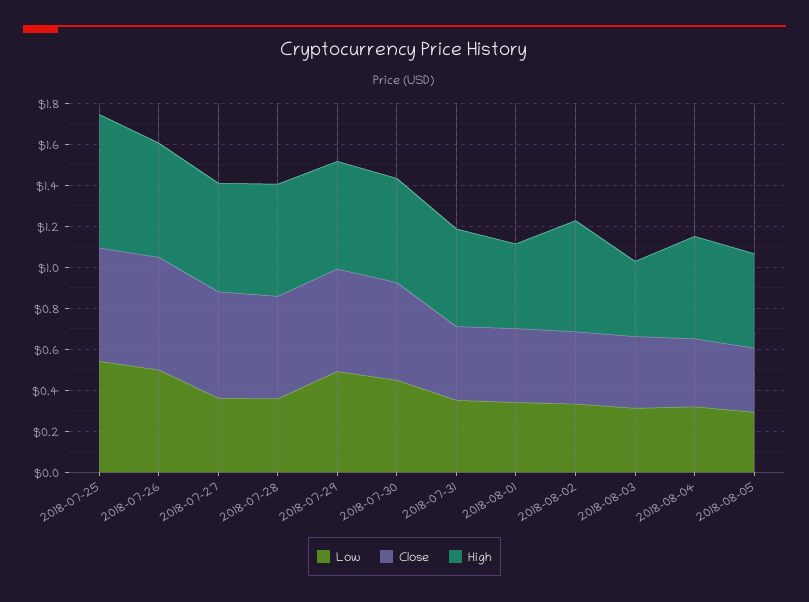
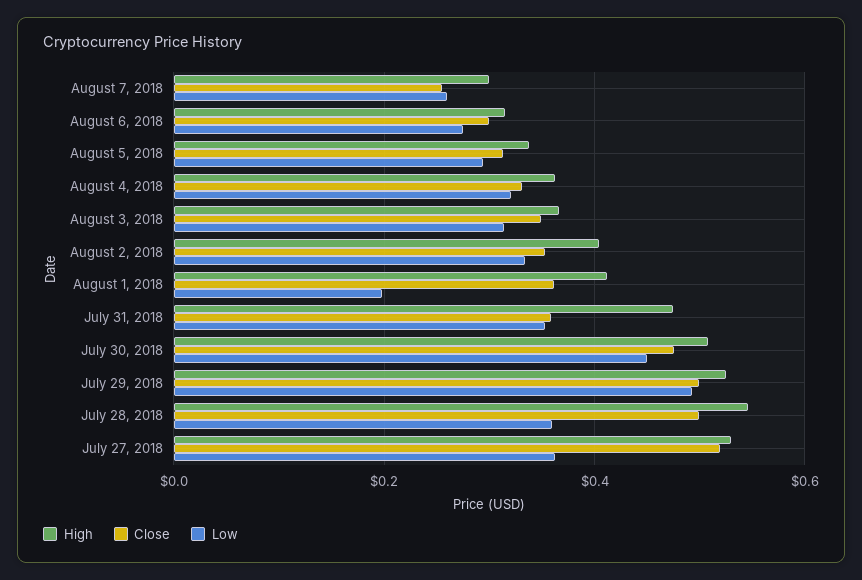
Low, 2018-07-25: 0.55 -> none
Close, 2018-07-25: 0.55 -> none
High, 2018-07-25: 0.65 -> none
Low, 2018-07-26: 0.5 -> none
Close, 2018-07-26: 0.55 -> none
High, 2018-07-26: 0.55 -> none
Low, 2018-08-01: 0.35 -> 0.2
High, 2018-08-02: 0.55 -> 0.4
High, 2018-08-04: 0.5 -> 0.36
High, 2018-08-05: 0.45 -> 0.34
High, August 7, 2018: none -> 0.3
Close, August 7, 2018: none -> 0.26
Low, August 7, 2018: none -> 0.26
High, August 6, 2018: none -> 0.32
Close, August 6, 2018: none -> 0.3
Low, August 6, 2018: none -> 0.28

